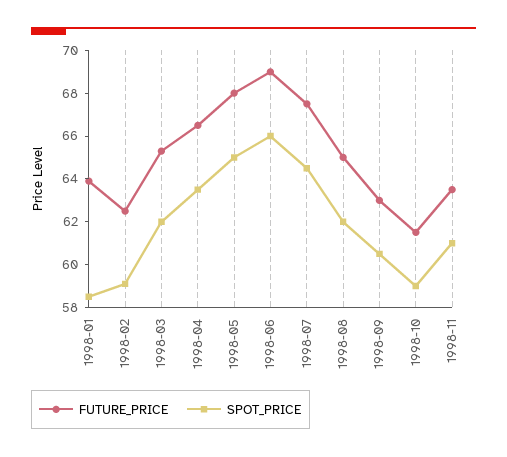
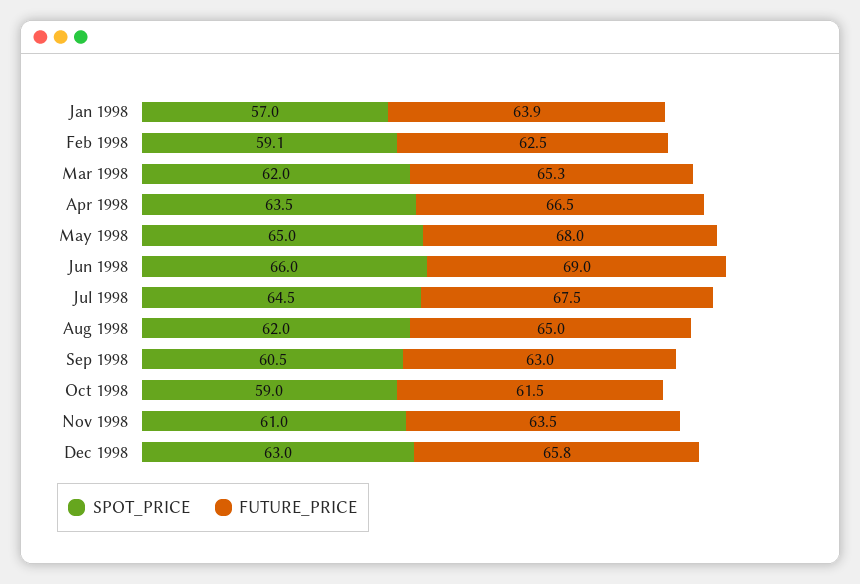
SPOT_PRICE, 1998-01: 58.5 -> 57
SPOT_PRICE, Dec 1998: none -> 63
FUTURE_PRICE, Dec 1998: none -> 65.8

